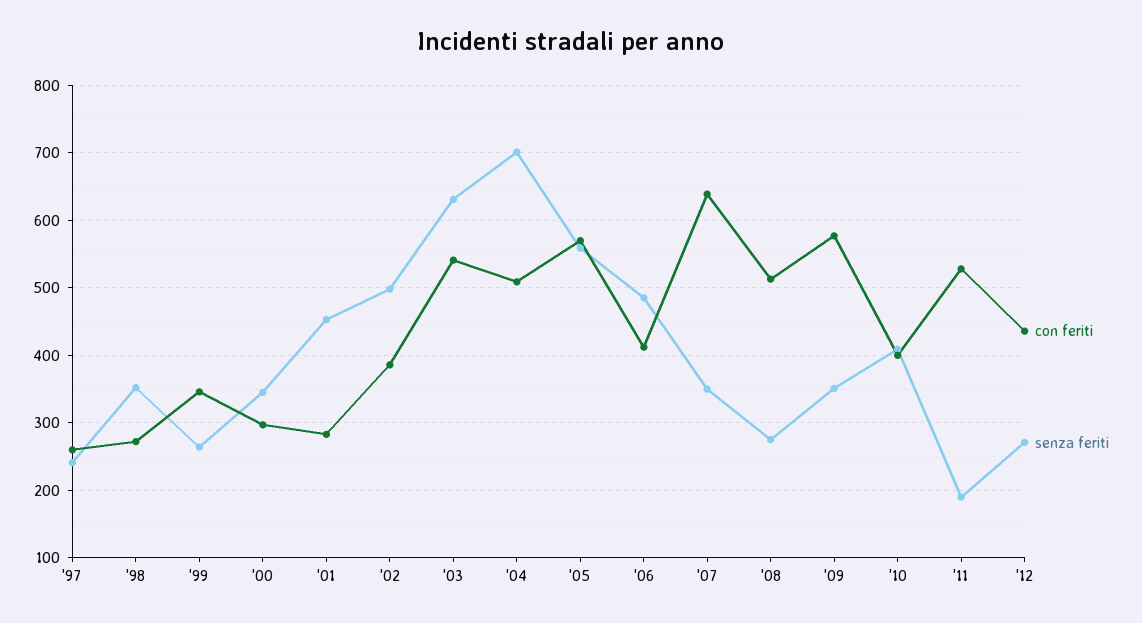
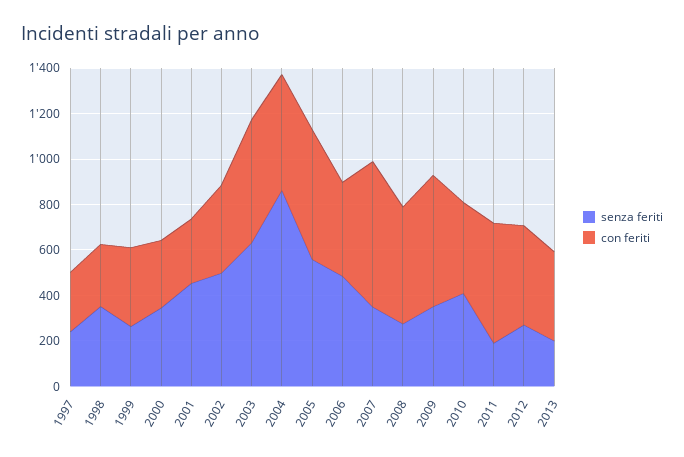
senza feriti, '04: 700 -> 850
senza feriti, 2013: none -> 200
con feriti, 2013: none -> 400

